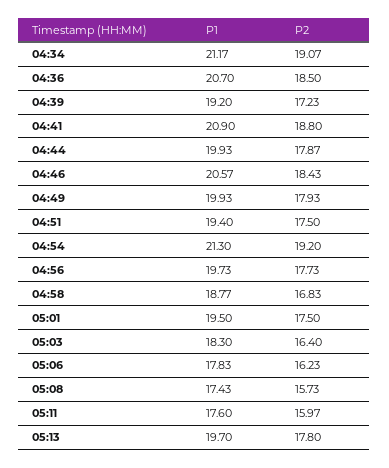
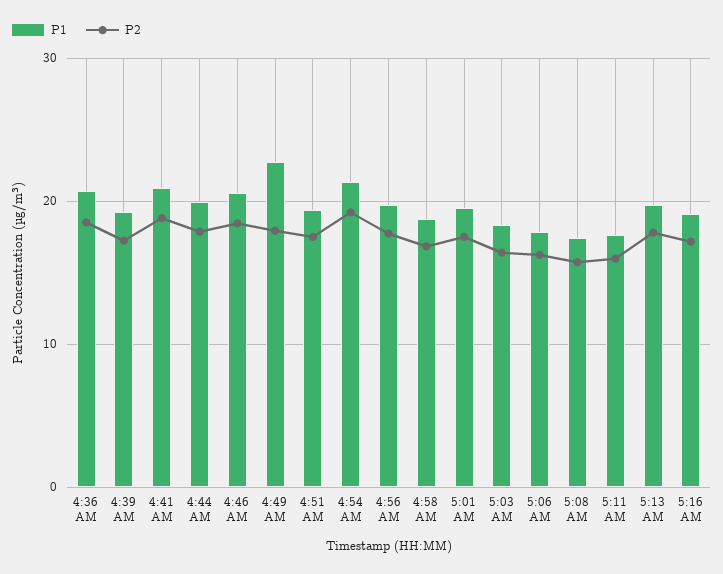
P1, 04:34: 21.17 -> none
P2, 04:34: 19.07 -> none
P1, 04:49: 19.93 -> 23
P1, 5:16 AM: none -> 19
P2, 5:16 AM: none -> 17

